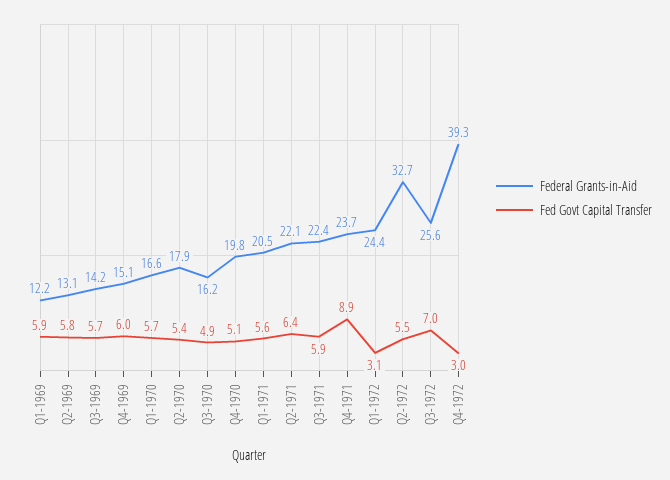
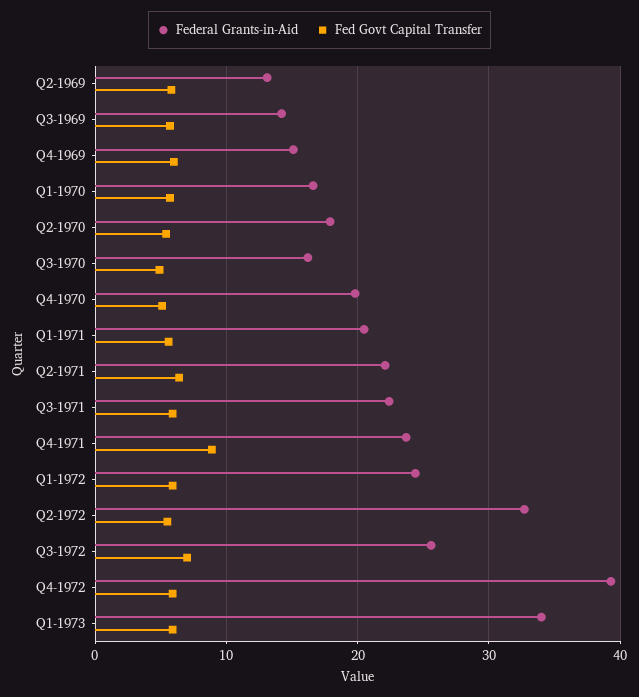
Federal Grants-in-Aid, Q1-1969: 12.2 -> none
Fed Govt Capital Transfer, Q1-1969: 5.9 -> none
Fed Govt Capital Transfer, Q1-1972: 3.1 -> 6
Fed Govt Capital Transfer, Q4-1972: 3 -> 6
Federal Grants-in-Aid, Q1-1973: none -> 34
Fed Govt Capital Transfer, Q1-1973: none -> 6

